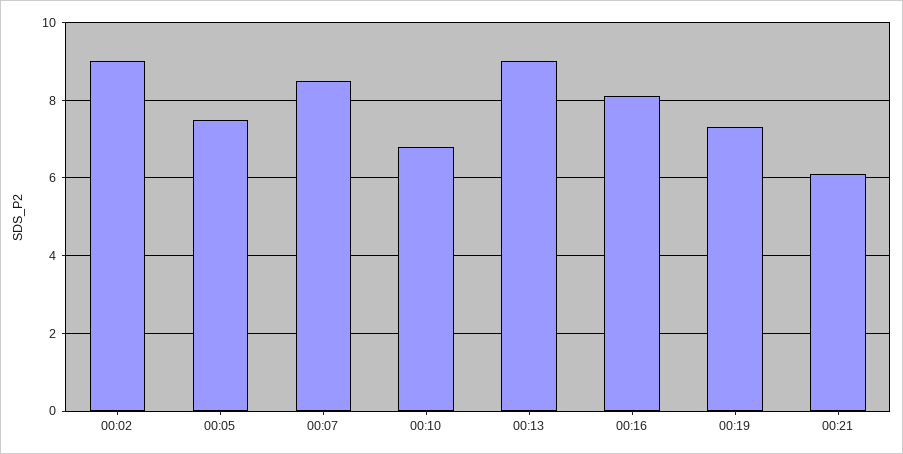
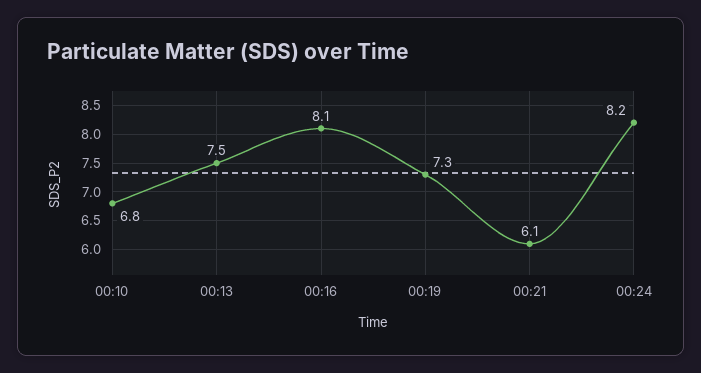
00:02: 9 -> none
00:05: 7.5 -> none
00:07: 8.5 -> none
00:13: 9 -> 7.5
00:24: none -> 8.2

